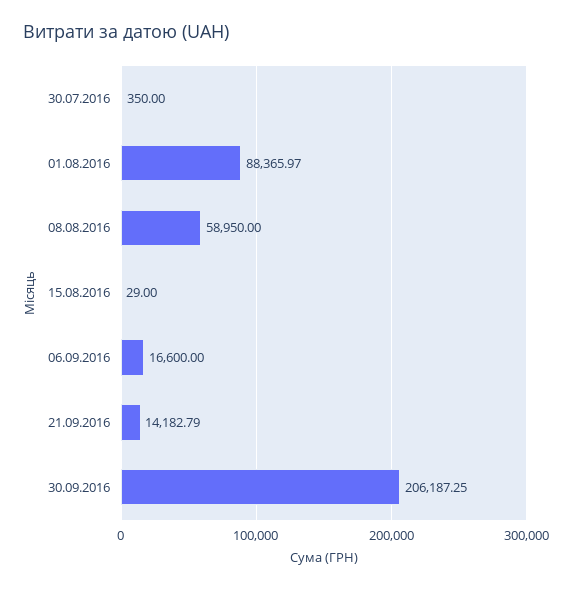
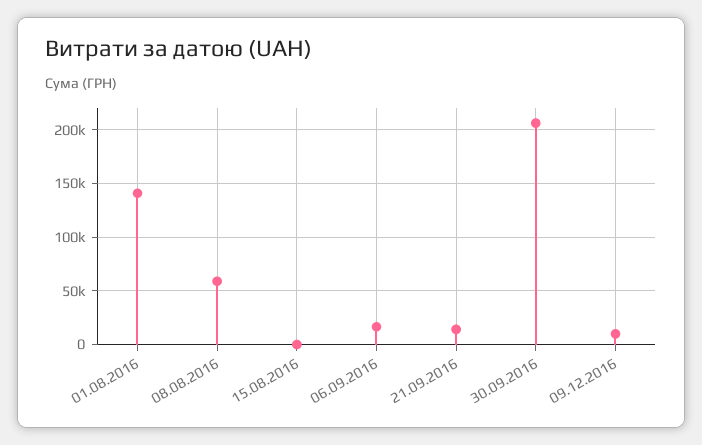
30.07.2016: 350 -> none
01.08.2016: 88365.97 -> 140000
09.12.2016: none -> 10000

